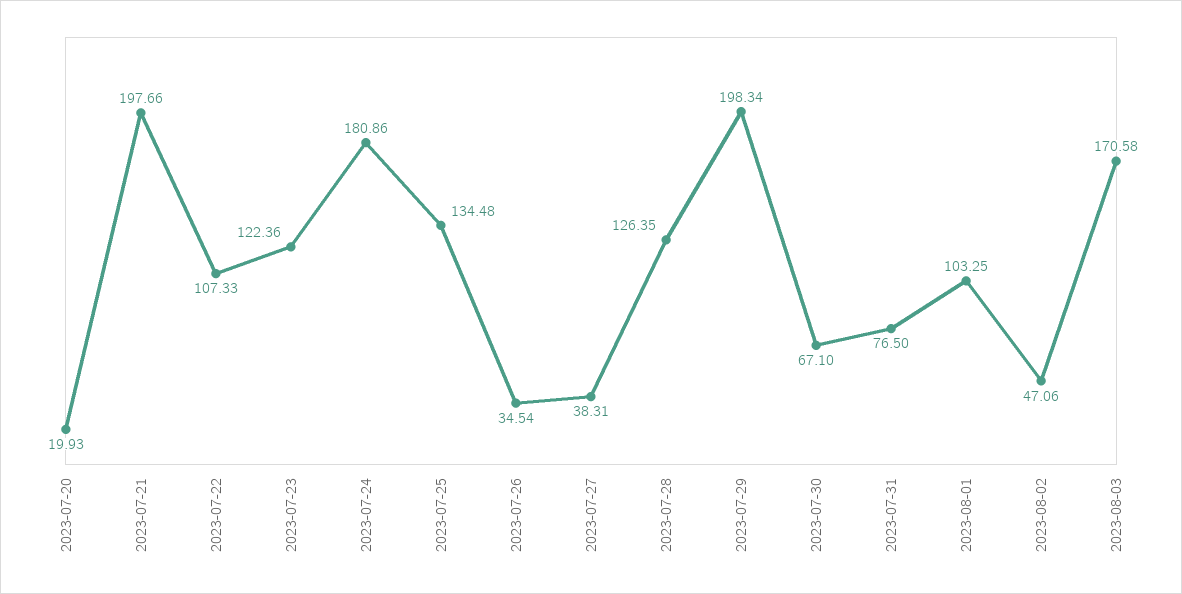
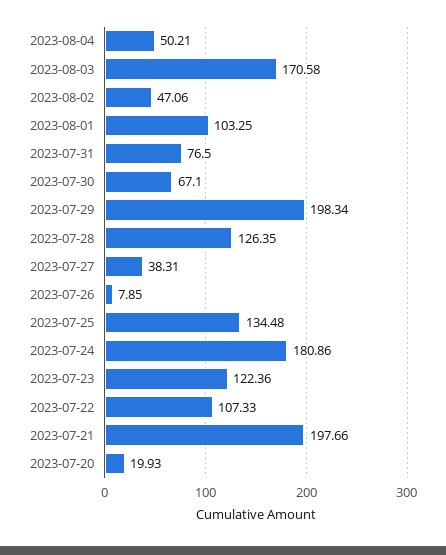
2023-07-26: 34.54 -> 7.85
2023-08-04: none -> 50.21

